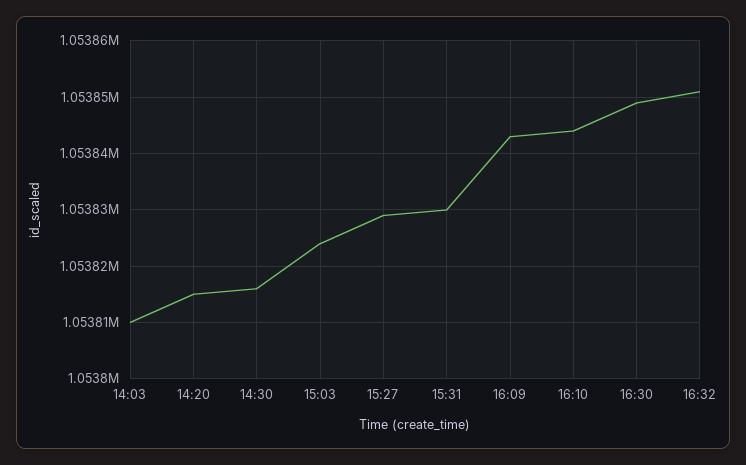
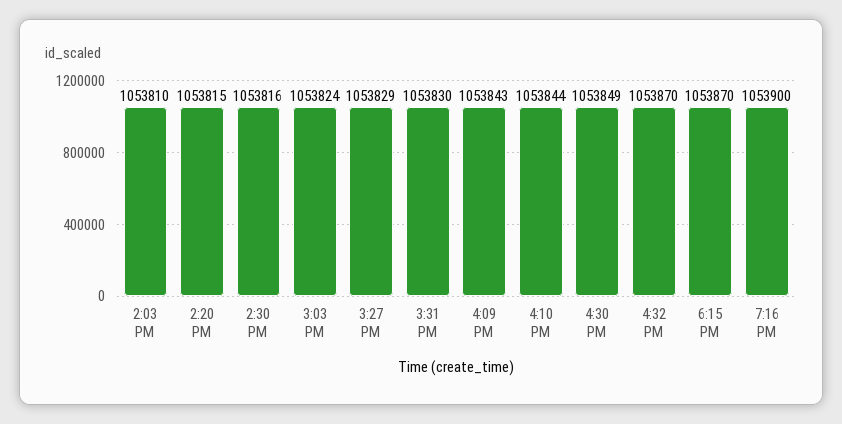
16:32: 1053850 -> 1053870
6:15 PM: none -> 1053870
7:16 PM: none -> 1053900

